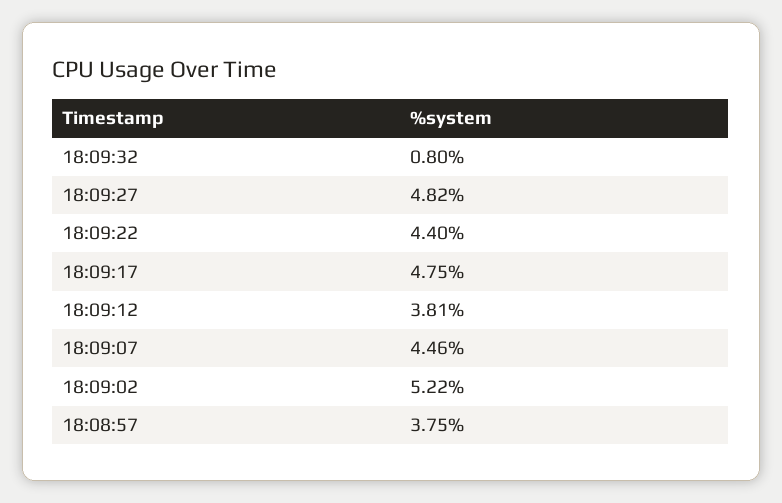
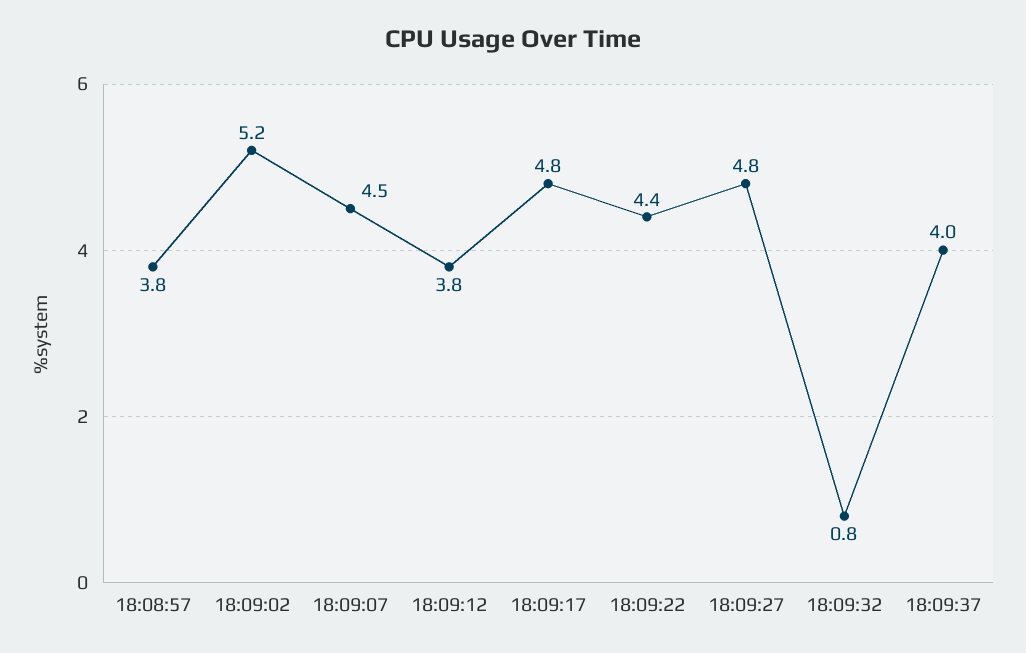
18:09:37: none -> 4

